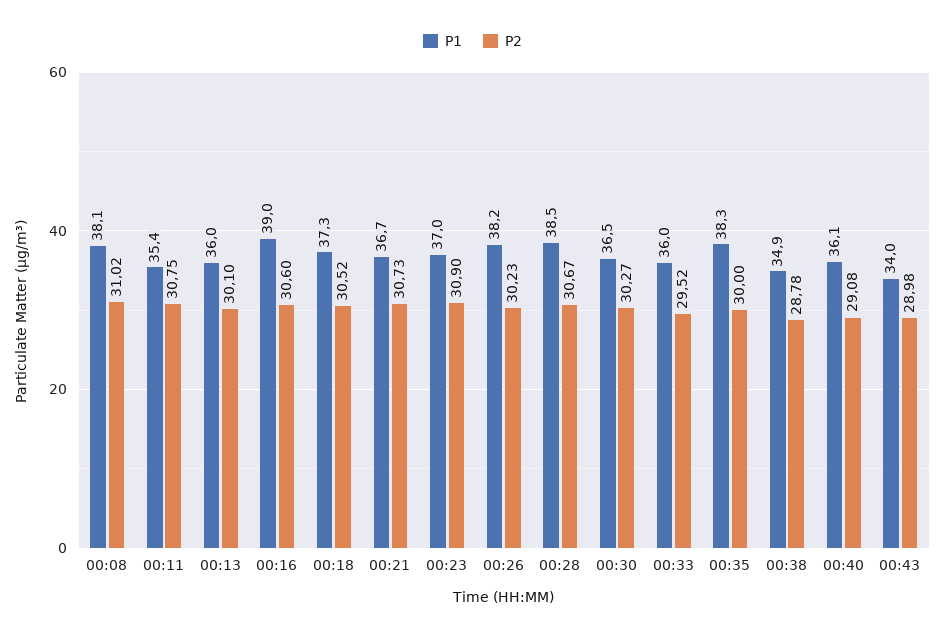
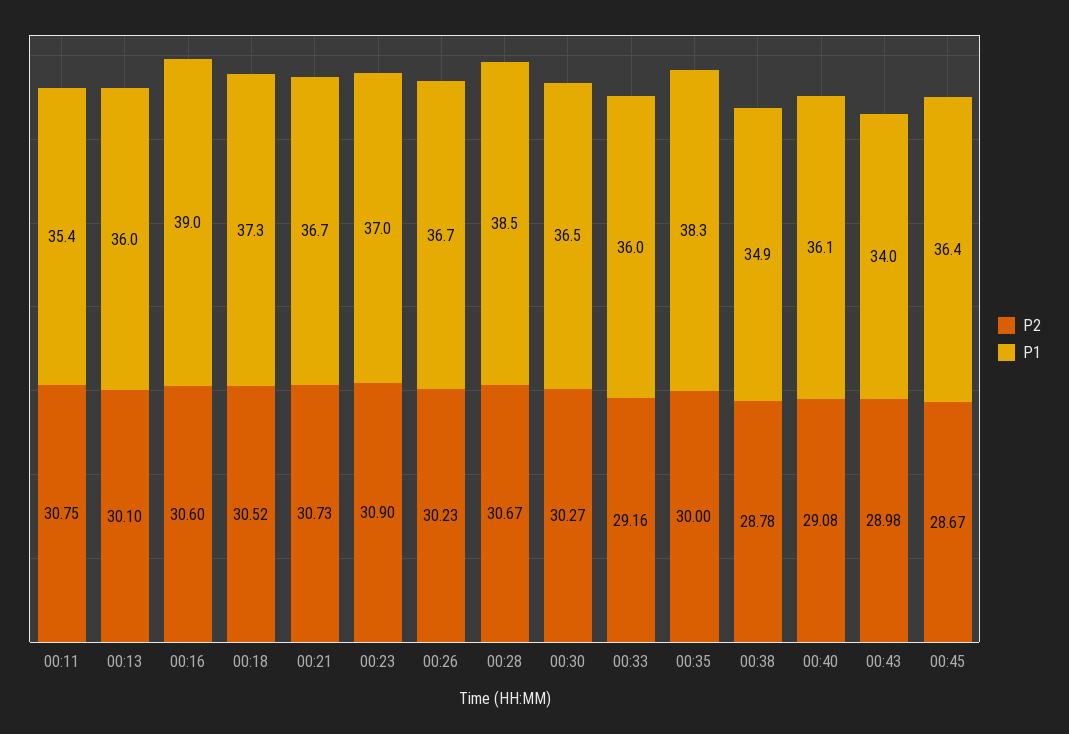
P1, 00:08: 38.1 -> none
P2, 00:08: 31.02 -> none
P1, 00:26: 38.2 -> 36.7
P2, 00:33: 29.52 -> 29.16
P2, 00:45: none -> 28.67
P1, 00:45: none -> 36.4

